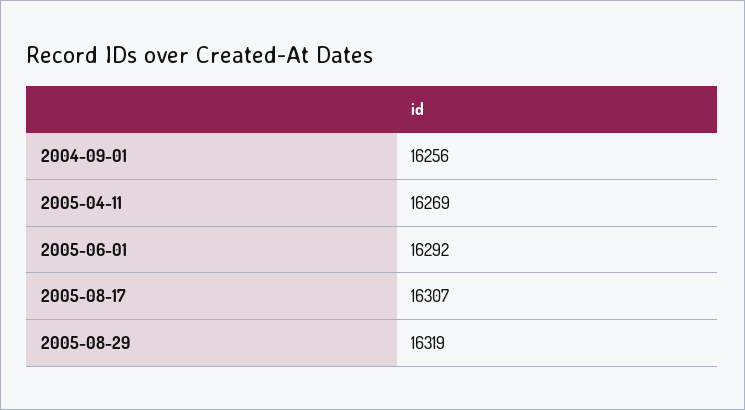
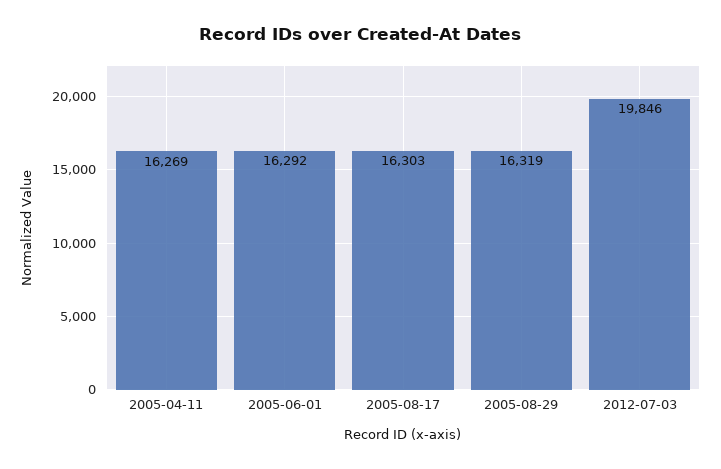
2004-09-01: 16256 -> none
2005-08-17: 16307 -> 16303
2012-07-03: none -> 19846

